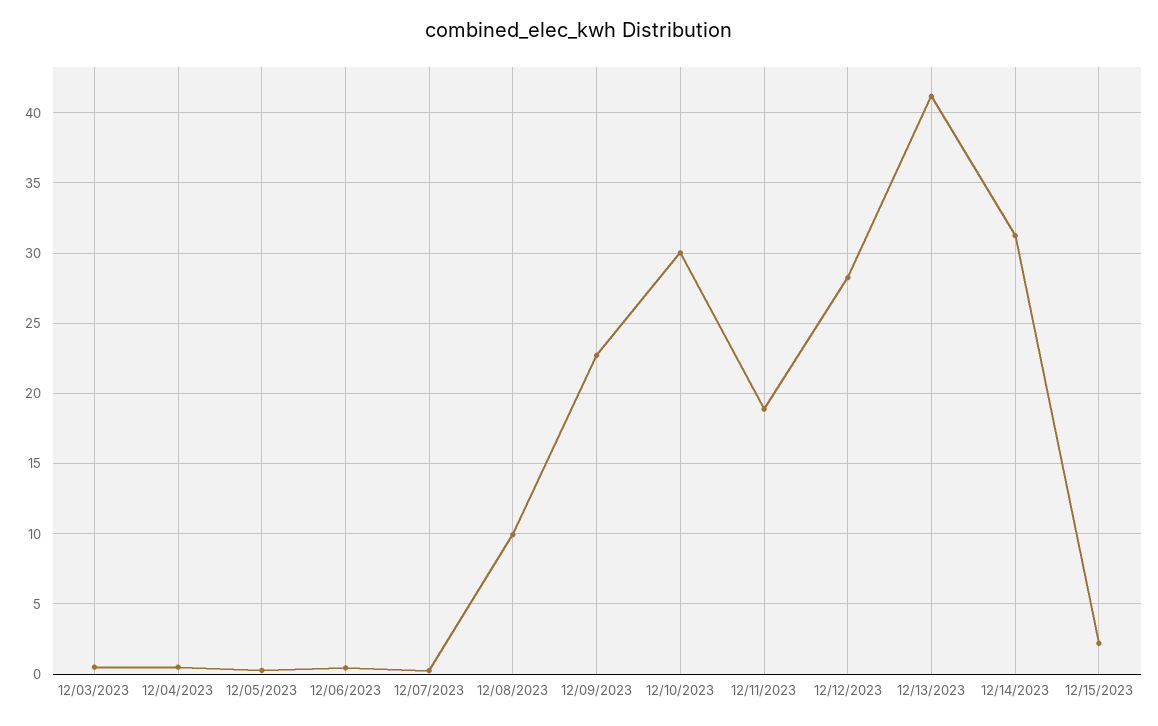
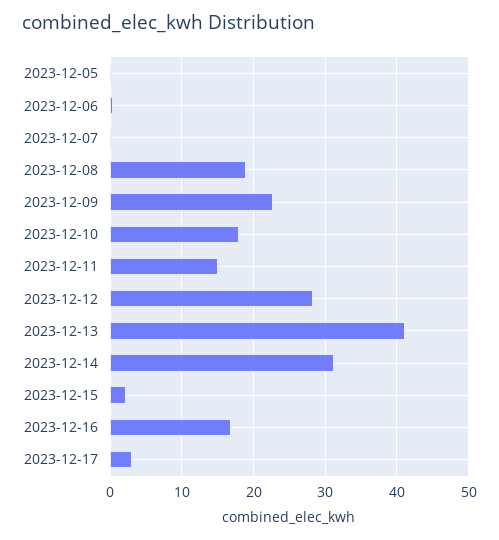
12/03/2023: 0.5 -> none
12/04/2023: 0.5 -> none
12/08/2023: 10 -> 19
12/10/2023: 30 -> 18
12/11/2023: 19 -> 15
2023-12-16: none -> 17
2023-12-17: none -> 3

